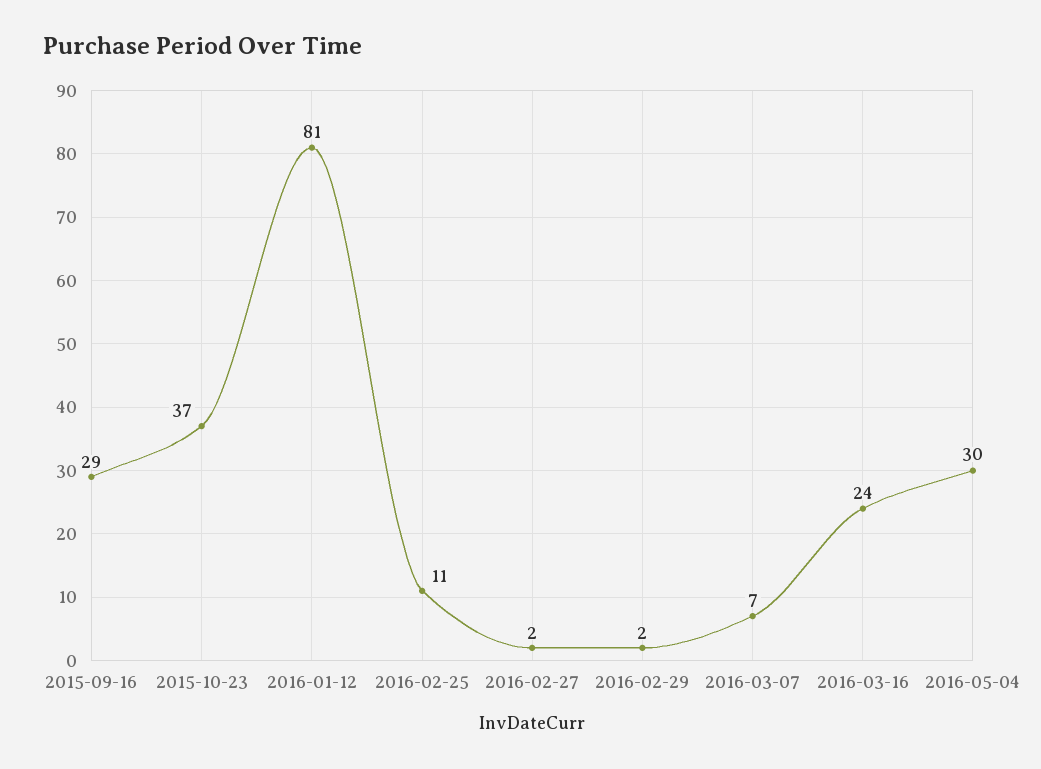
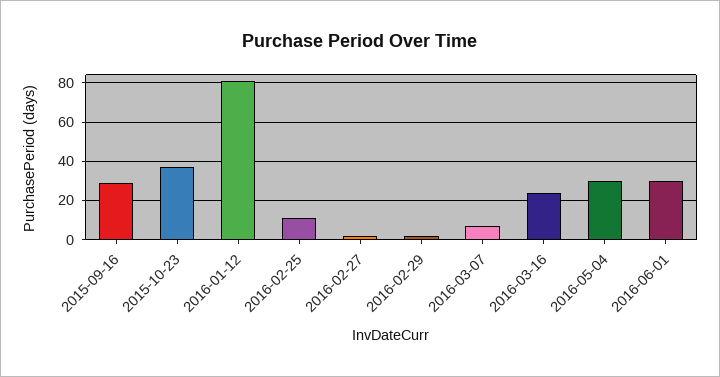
2016-06-01: none -> 30

